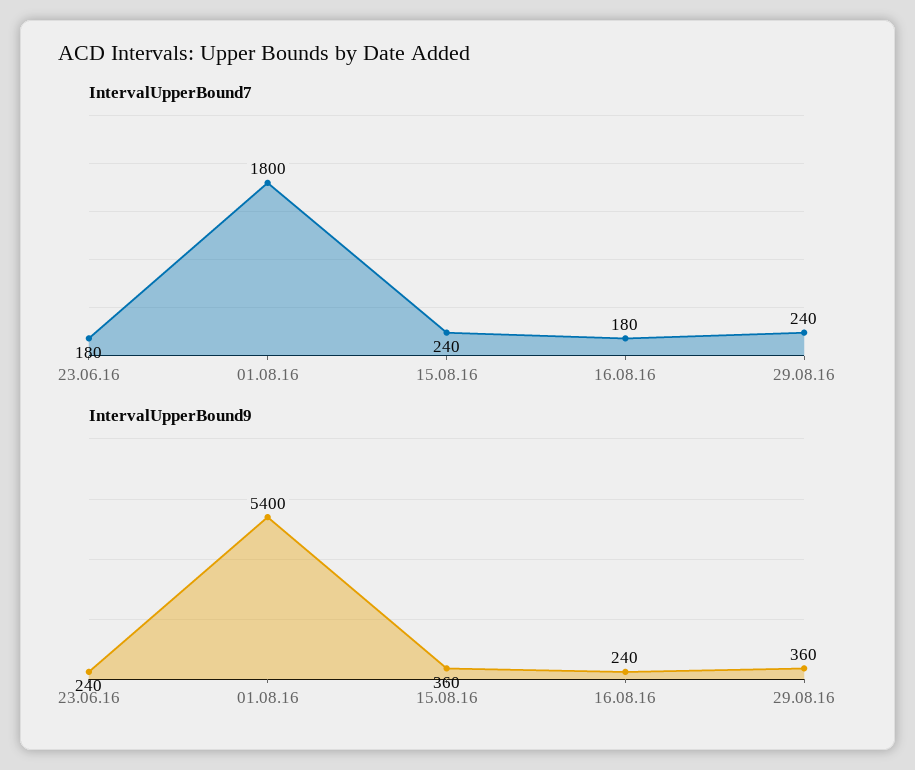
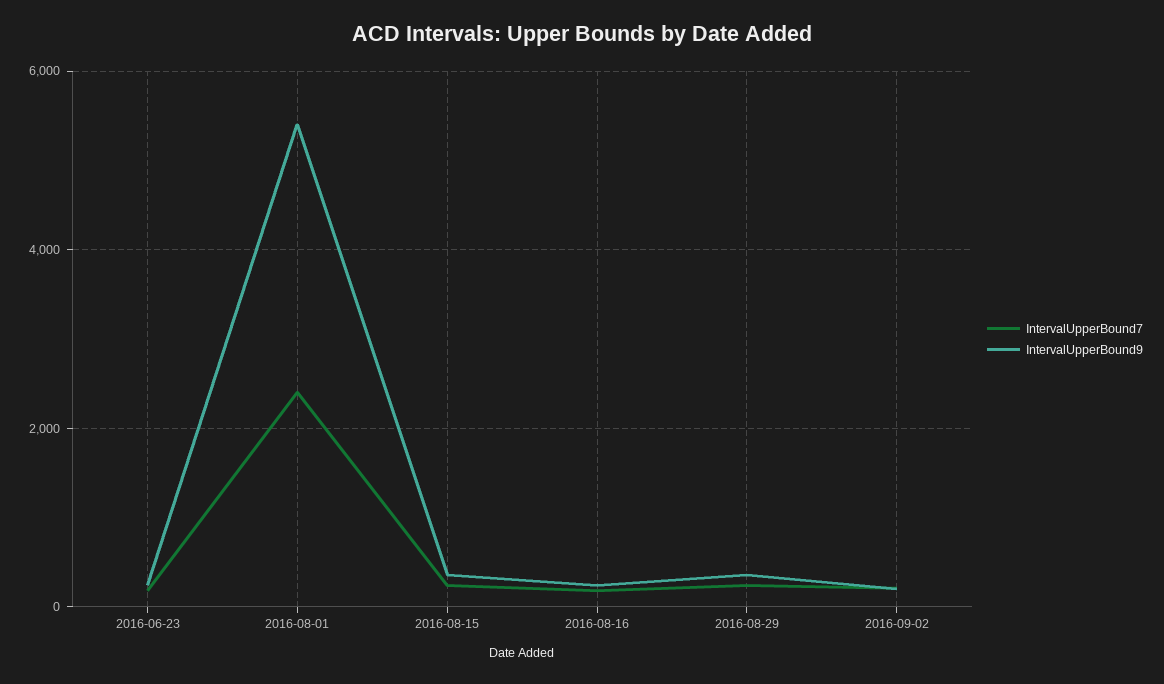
IntervalUpperBound7, 01.08.16: 1800 -> 2400
IntervalUpperBound7, 2016-09-02: none -> 200
IntervalUpperBound9, 2016-09-02: none -> 200

